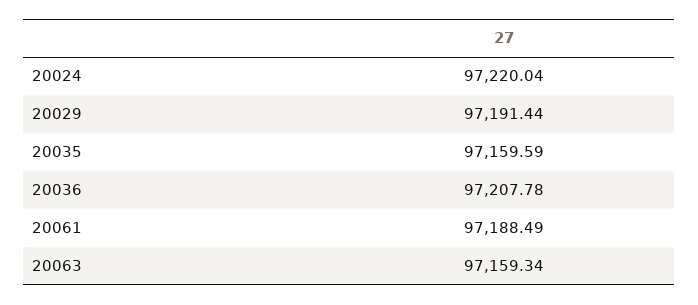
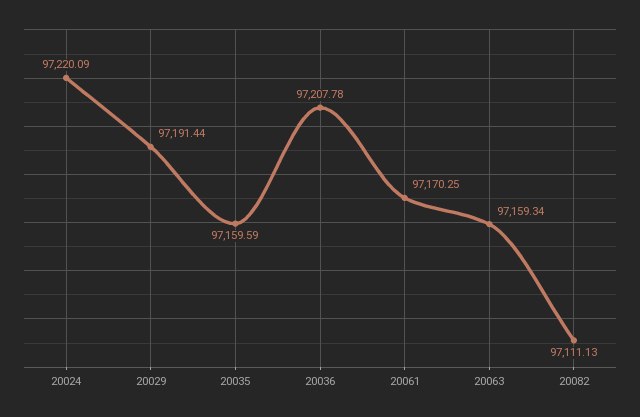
20024: 97220.04 -> 97220.09
20061: 97188.49 -> 97170.25
20082: none -> 97111.13

